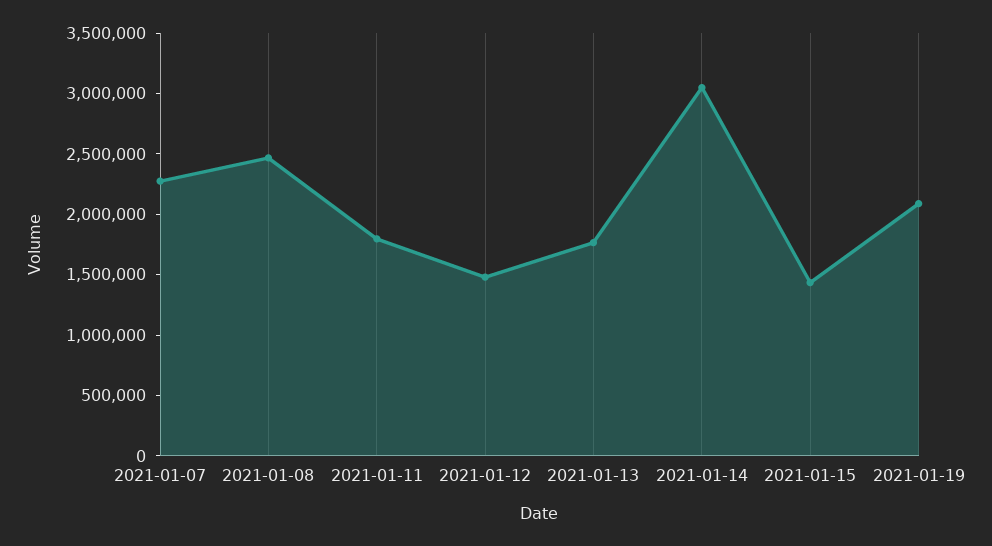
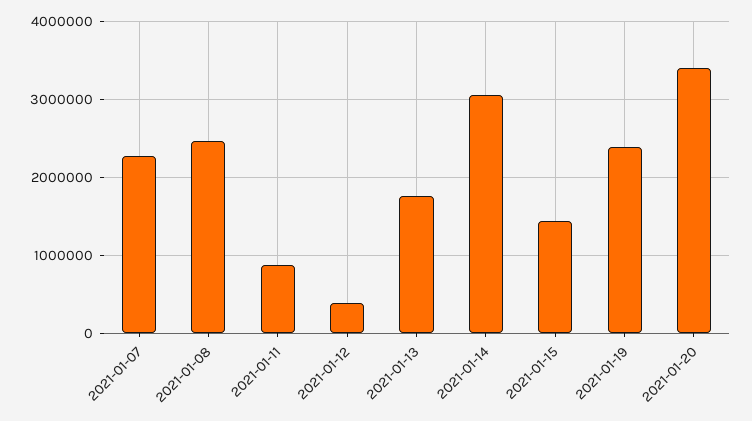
2021-01-11: 1800000 -> 900000
2021-01-12: 1500000 -> 400000
2021-01-19: 2100000 -> 2400000
2021-01-20: none -> 3400000

